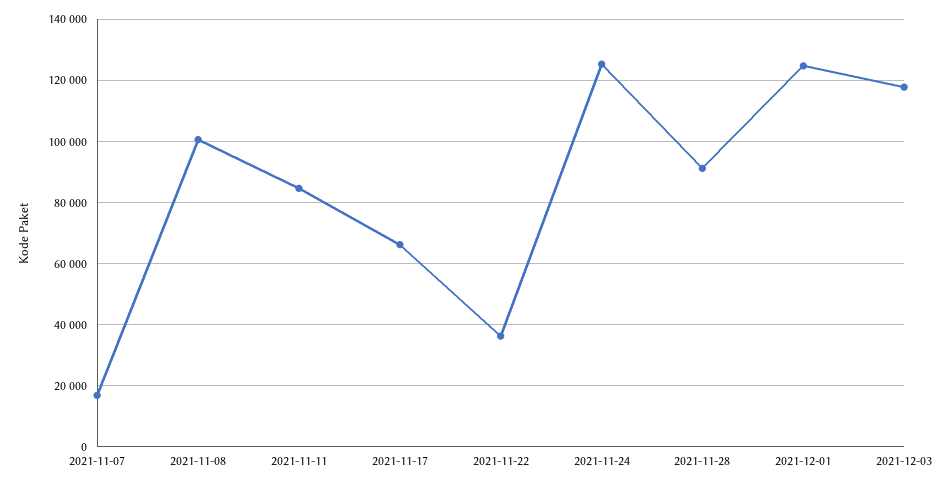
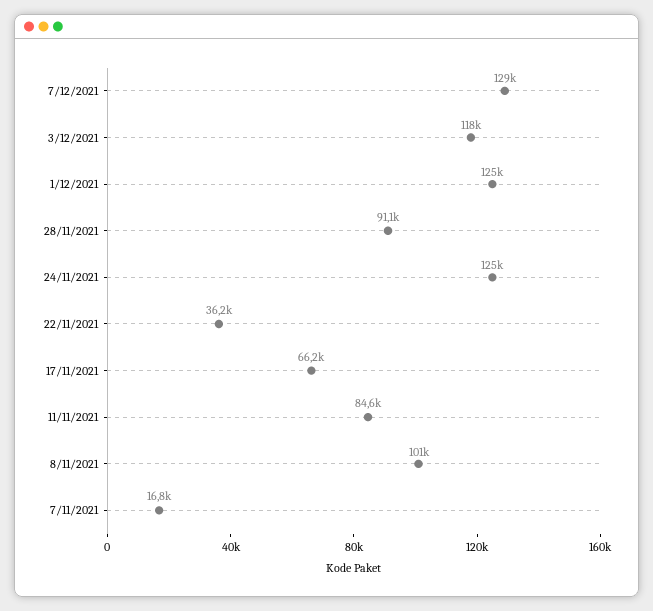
7/12/2021: none -> 129000

